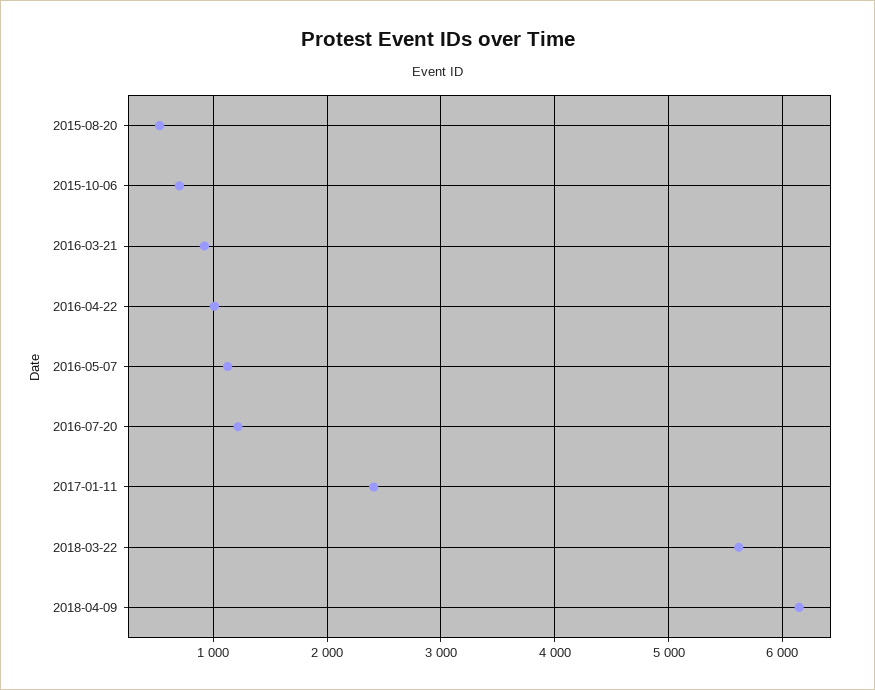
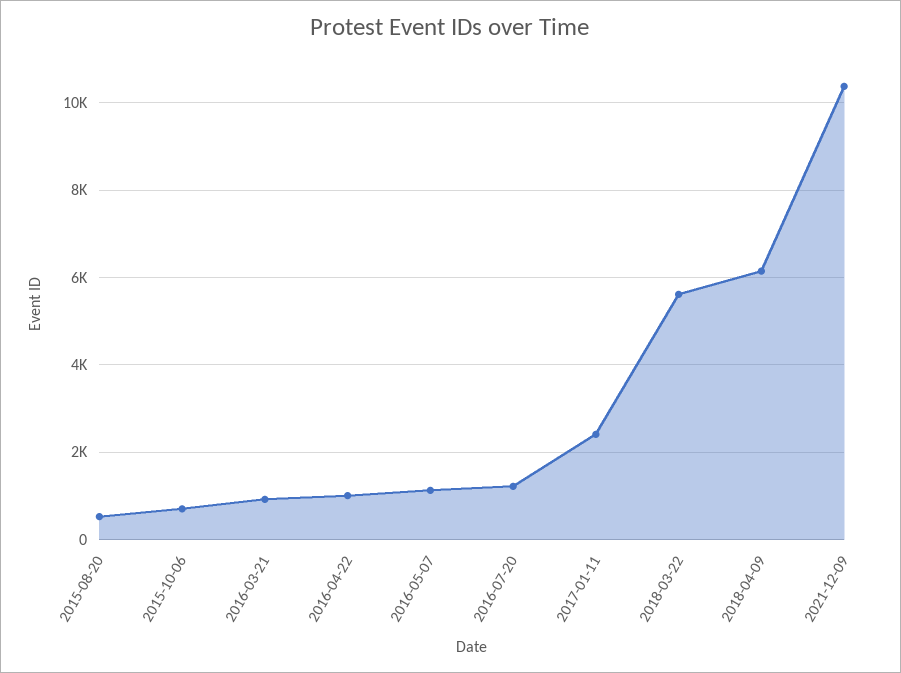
2021-12-09: none -> 10400

